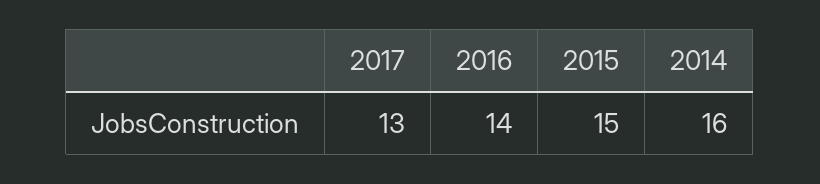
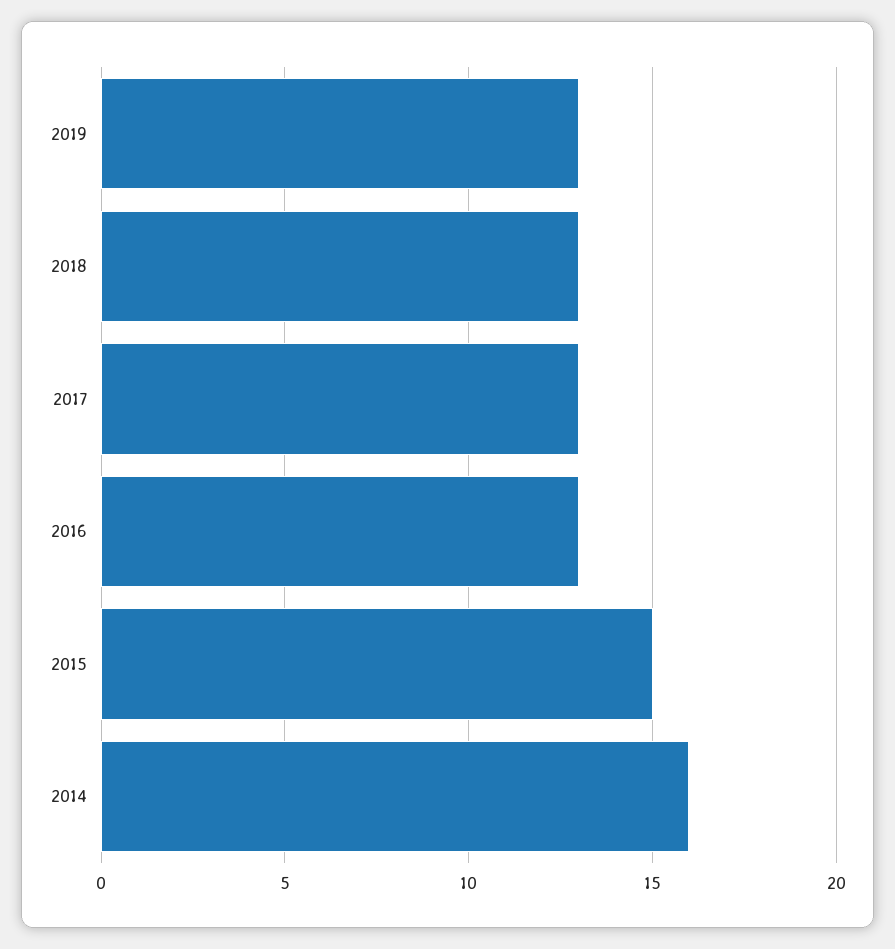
2016: 14 -> 13
2019: none -> 13
2018: none -> 13

